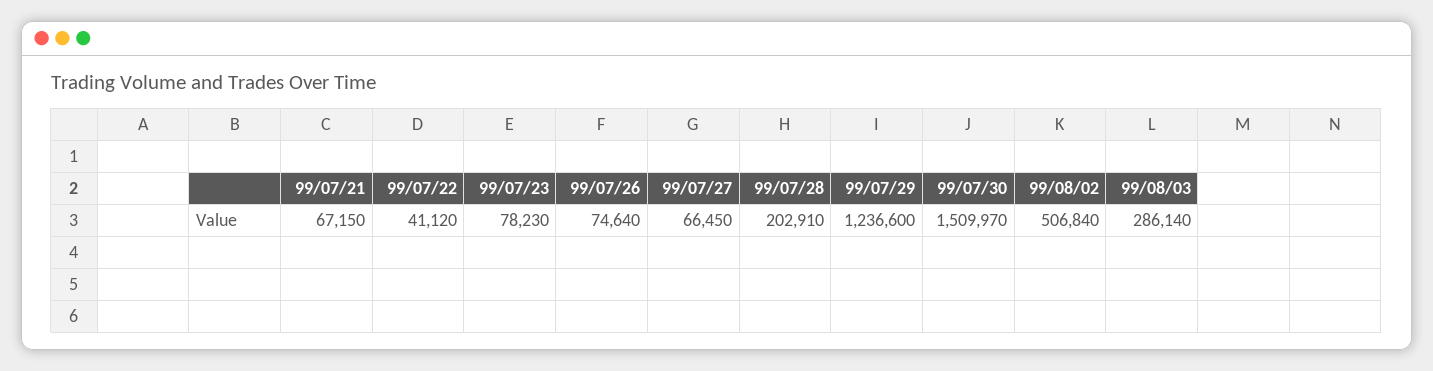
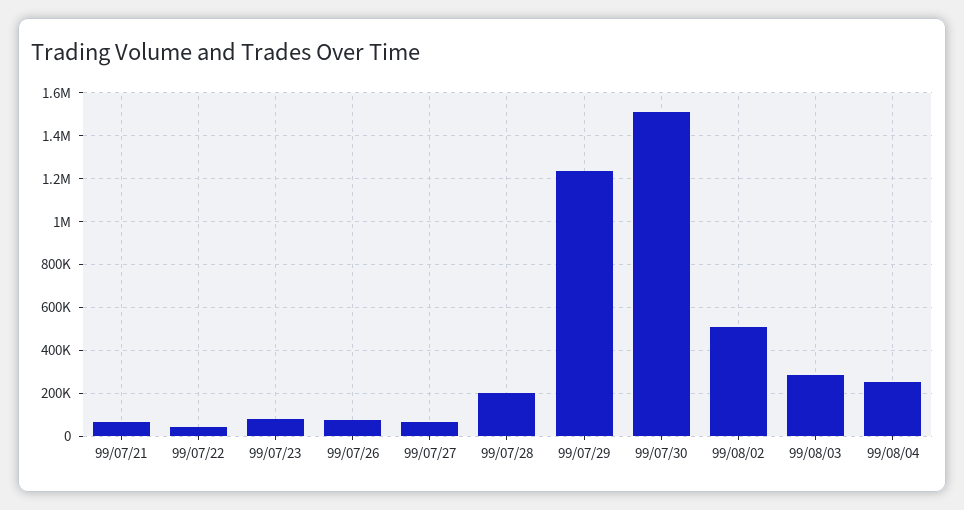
99/08/04: none -> 250000

